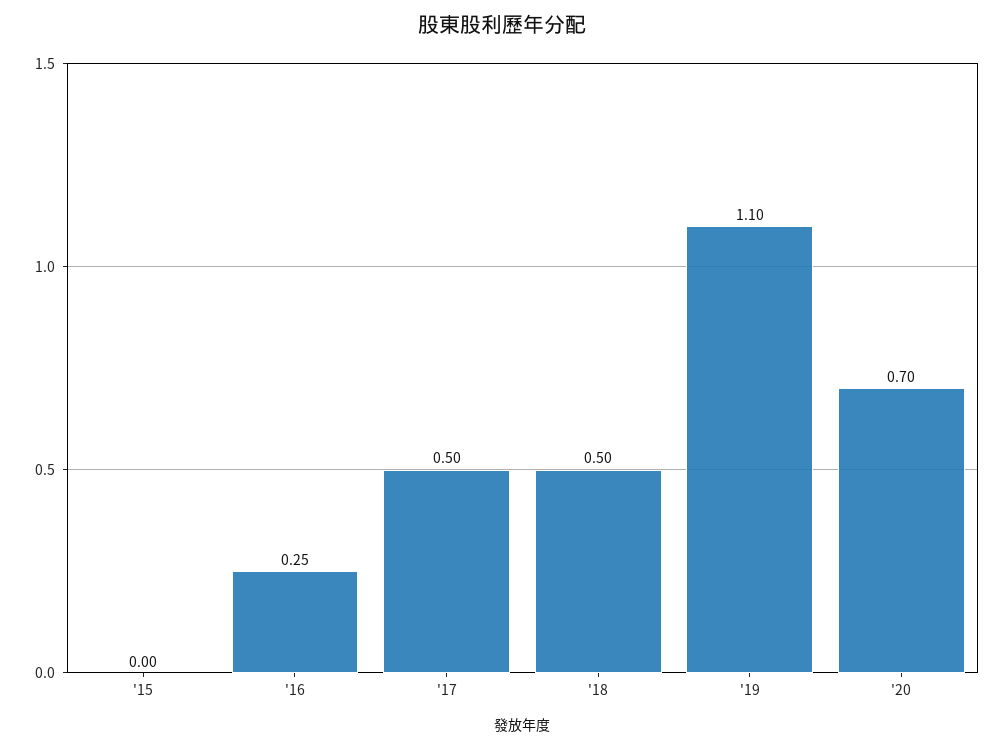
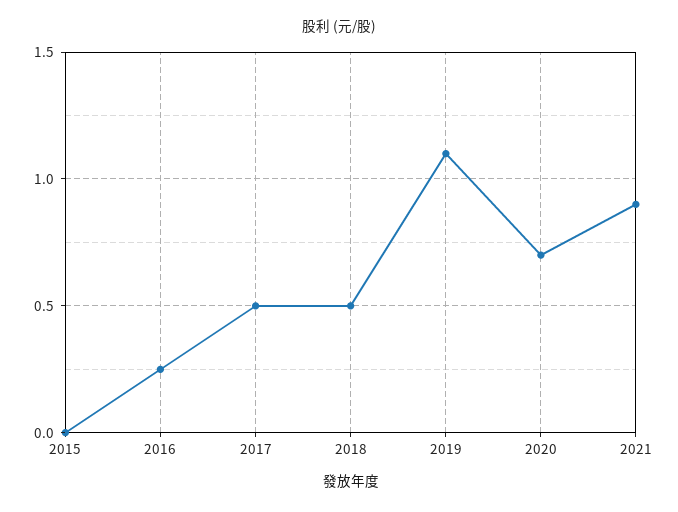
2021: none -> 0.9

